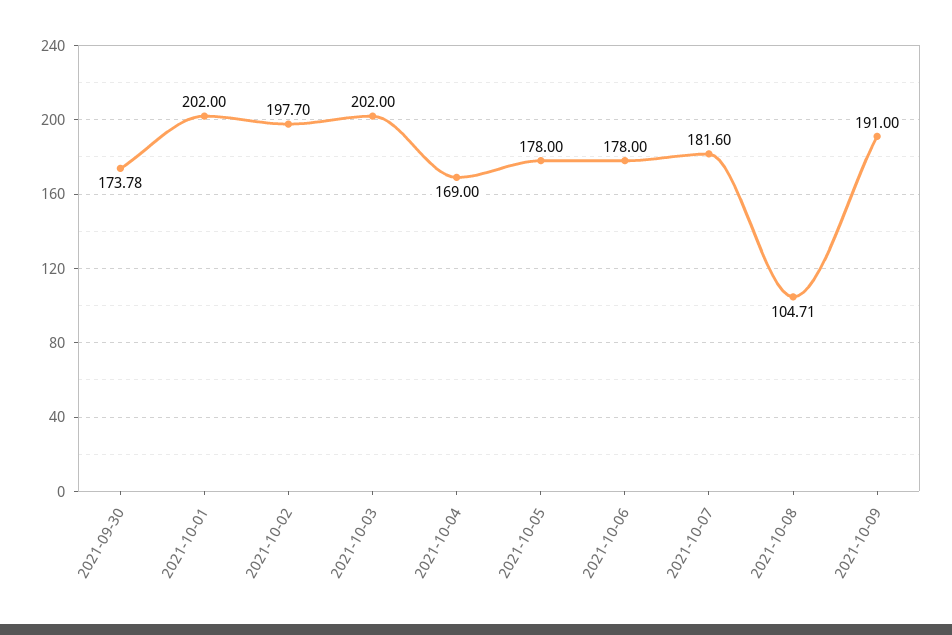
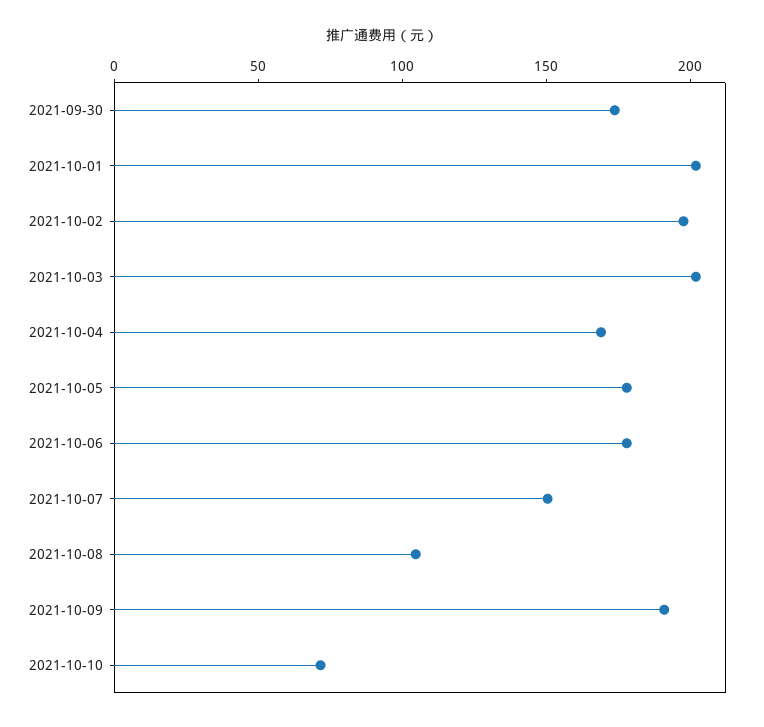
2021-10-07: 181.6 -> 150
2021-10-10: none -> 70

